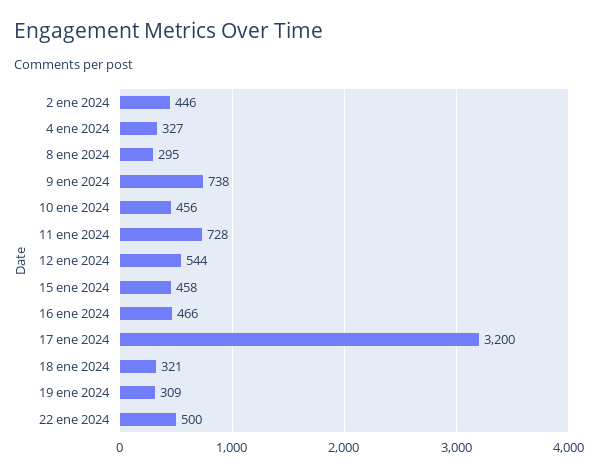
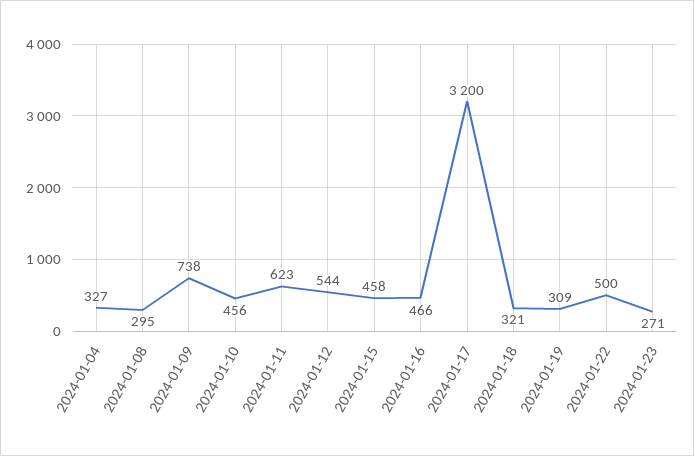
2 ene 2024: 446 -> none
11 ene 2024: 728 -> 623
2024-01-23: none -> 271

